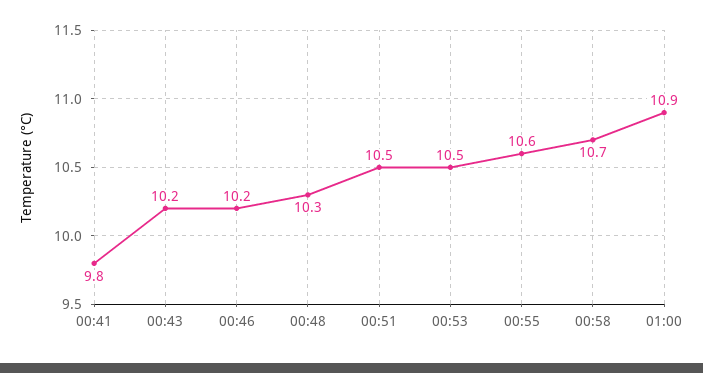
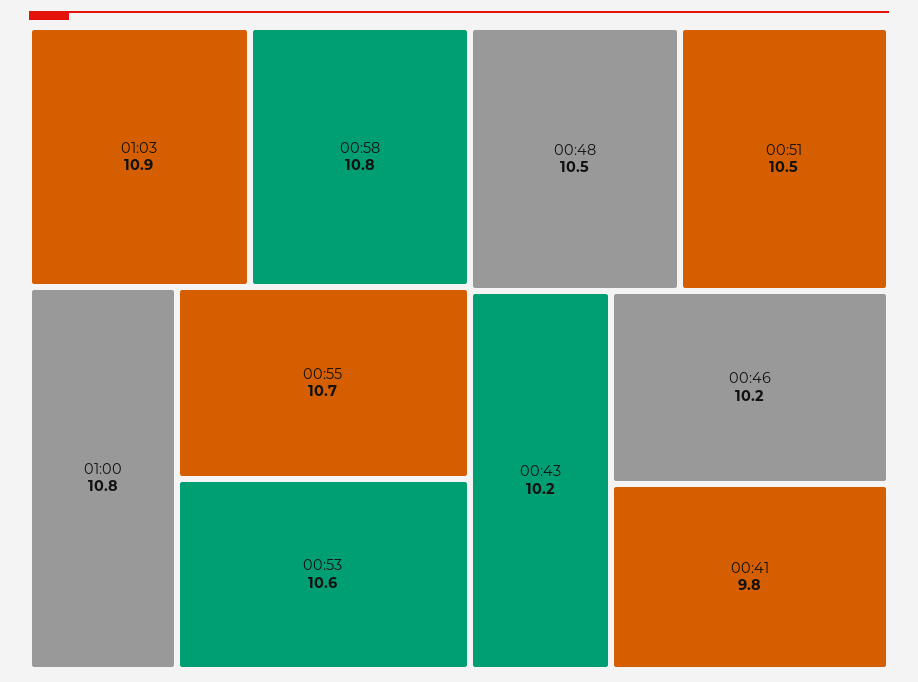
00:48: 10.3 -> 10.5
00:53: 10.5 -> 10.6
00:55: 10.6 -> 10.7
00:58: 10.7 -> 10.8
01:00: 10.9 -> 10.8
01:03: none -> 10.9

